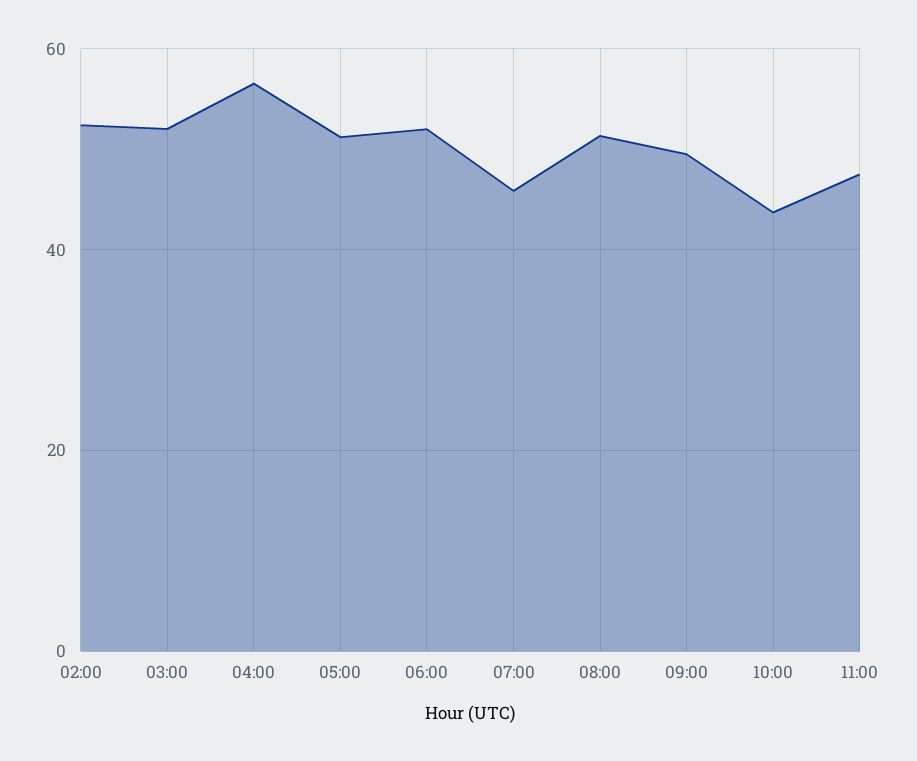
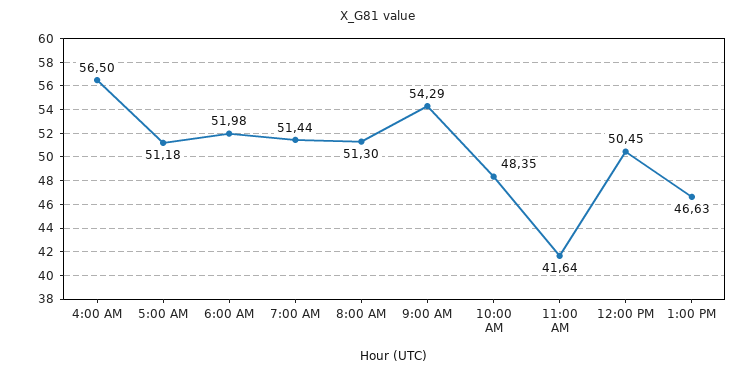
02:00: 52 -> none
03:00: 52 -> none
07:00: 46 -> 51.44
09:00: 50 -> 54.29
10:00: 44 -> 48.35
11:00: 48 -> 41.64
12:00 PM: none -> 50.45
1:00 PM: none -> 46.63

